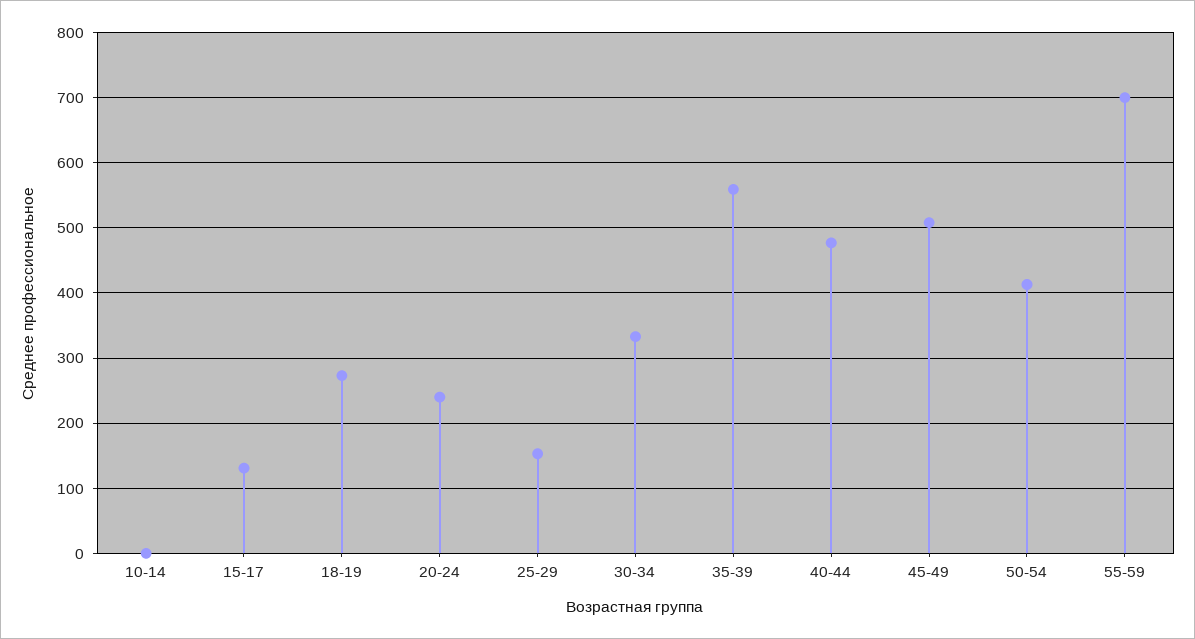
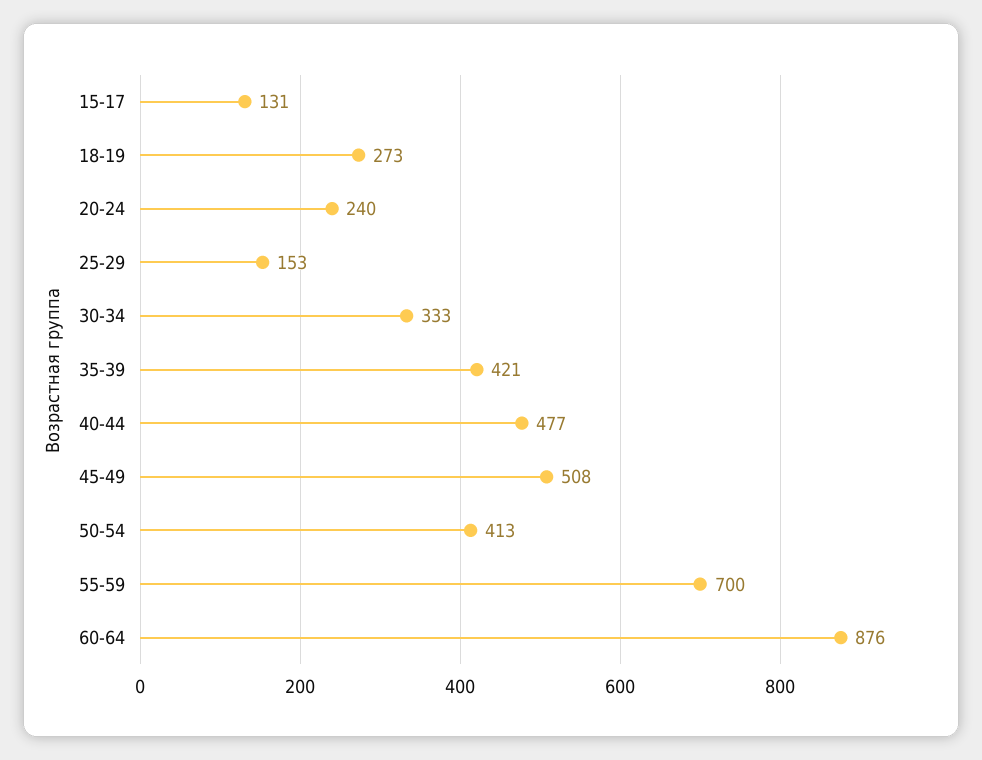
10-14: 0 -> none
35-39: 560 -> 421
60-64: none -> 876

